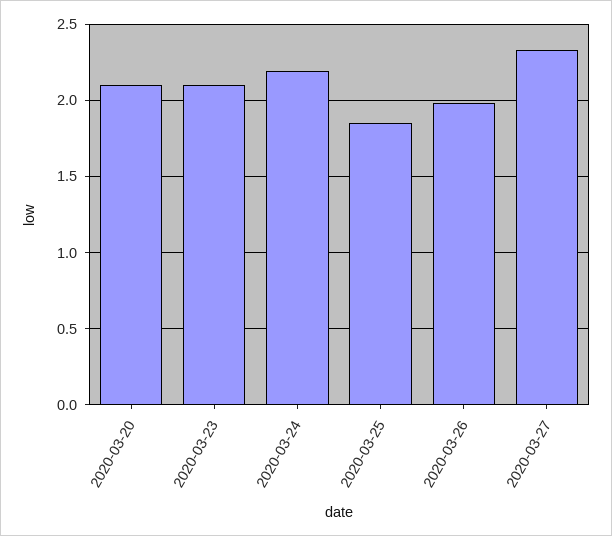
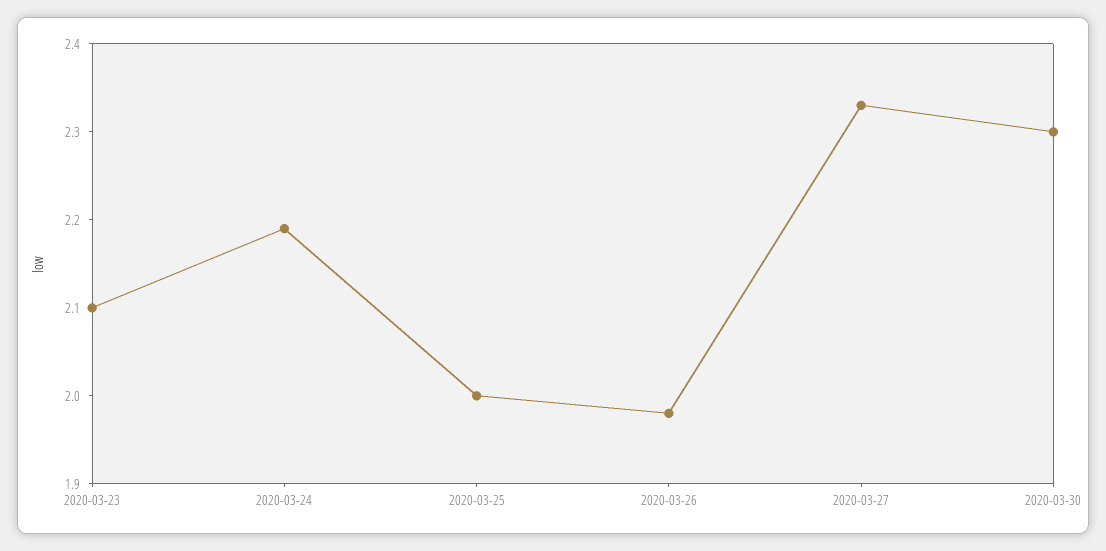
2020-03-20: 2.1 -> none
2020-03-25: 1.85 -> 2
2020-03-30: none -> 2.3

